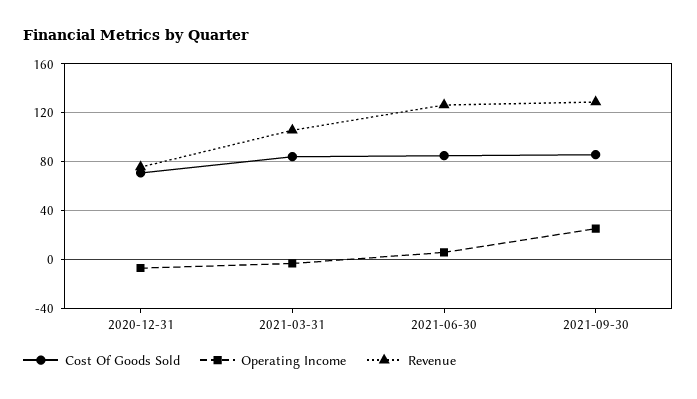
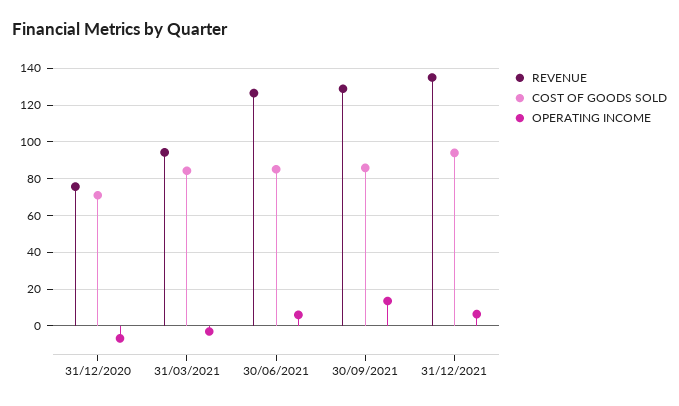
Revenue, 2021-03-31: 105 -> 95
Operating Income, 2021-09-30: 25 -> 15
Revenue, 31/12/2021: none -> 135
Cost Of Goods Sold, 31/12/2021: none -> 95
Operating Income, 31/12/2021: none -> 5

